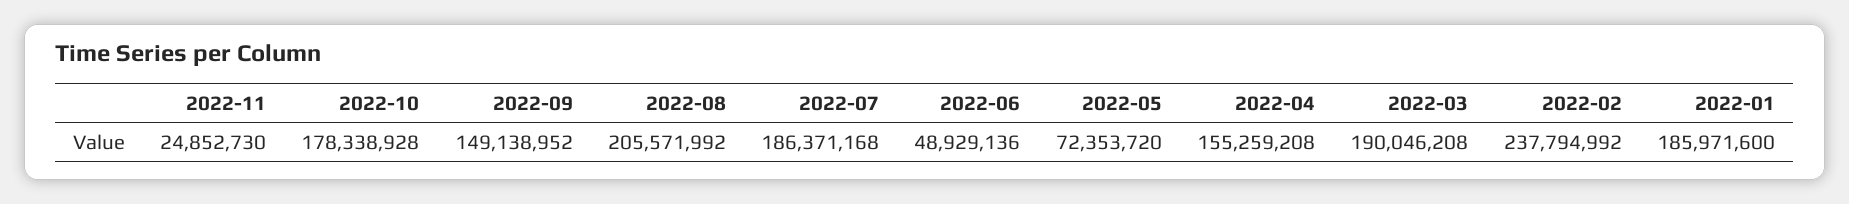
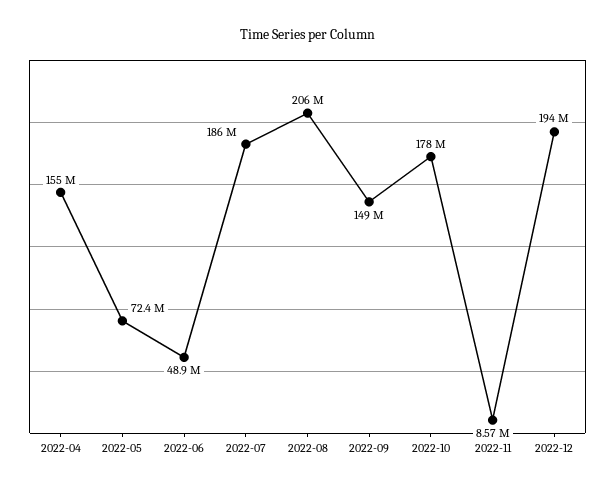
2022-11: 24852730 -> 8570000
2022-03: 190046208 -> none
2022-02: 237794992 -> none
2022-01: 185971600 -> none
2022-12: none -> 194000000

